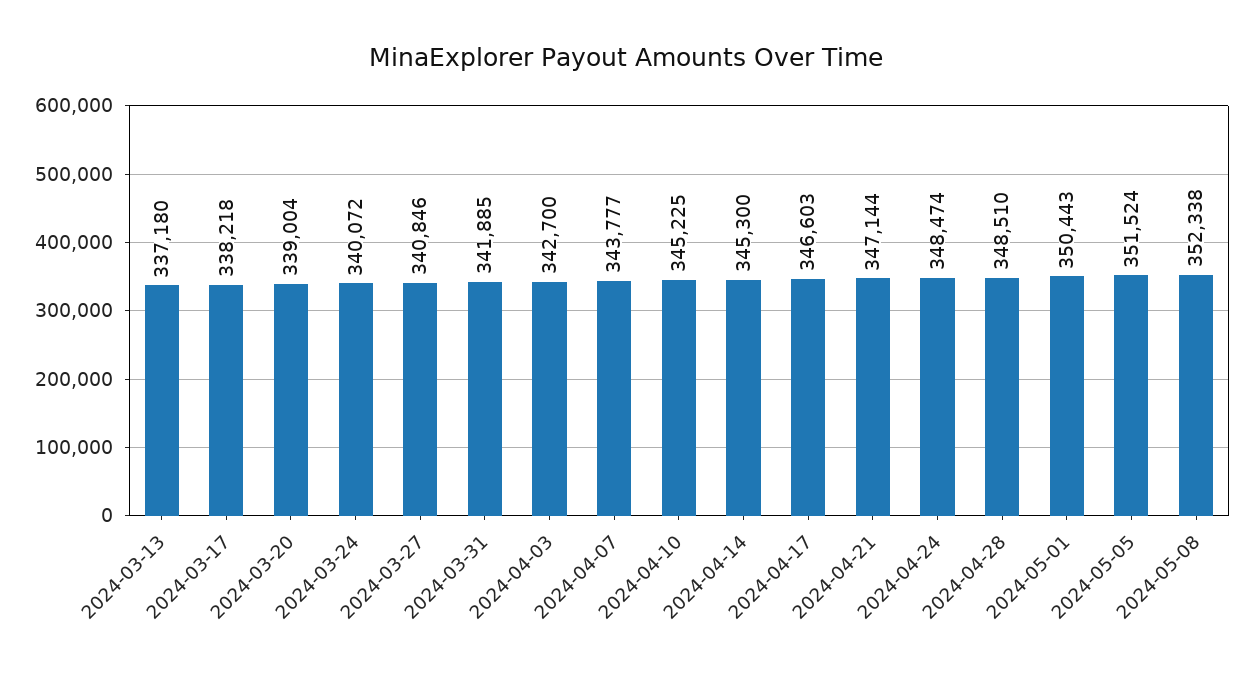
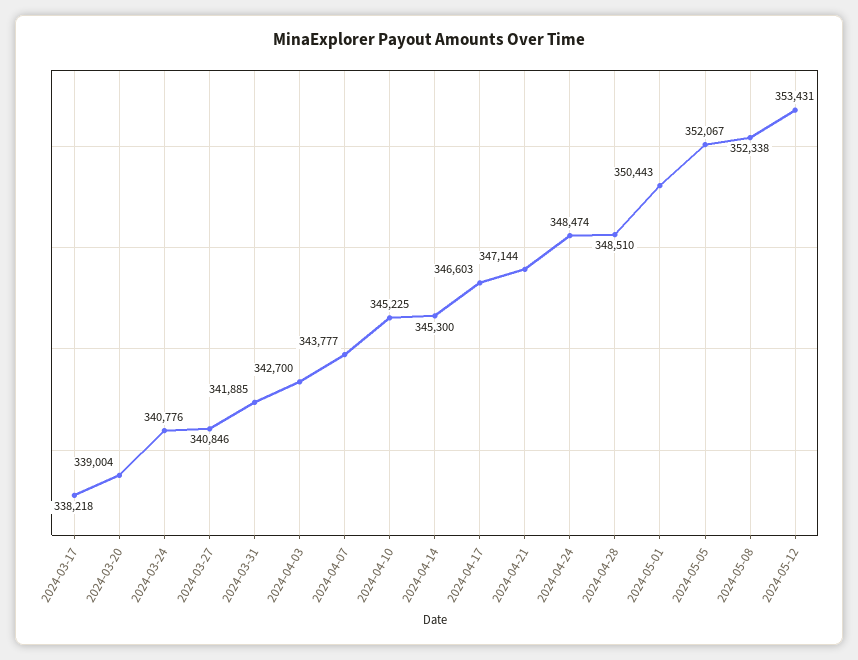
2024-03-13: 337180 -> none
2024-03-24: 340072 -> 340776
2024-05-05: 351524 -> 352067
2024-05-12: none -> 353431

